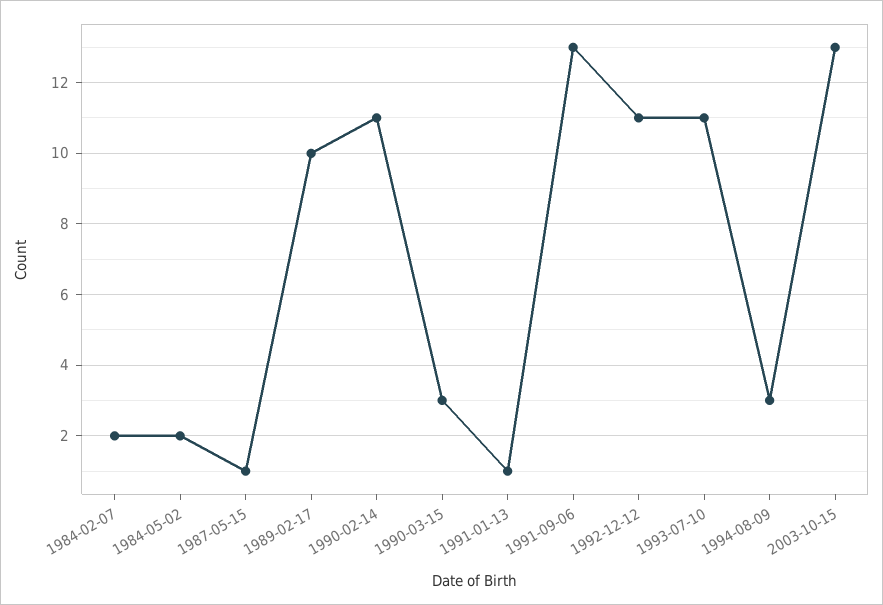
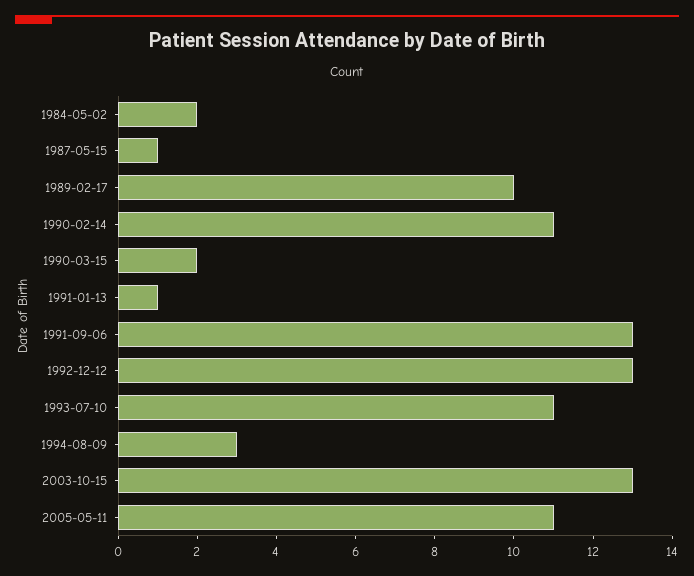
1984-02-07: 2 -> none
1990-03-15: 3 -> 2
1992-12-12: 11 -> 13
2005-05-11: none -> 11

